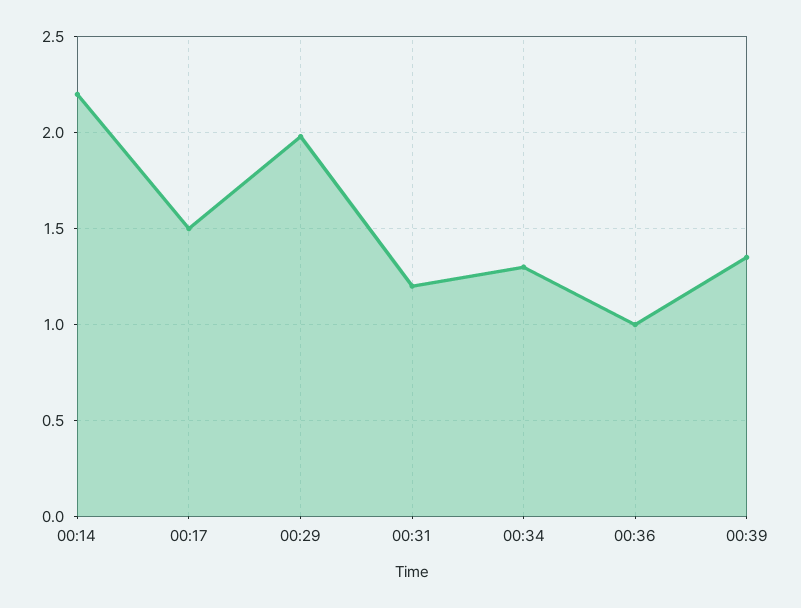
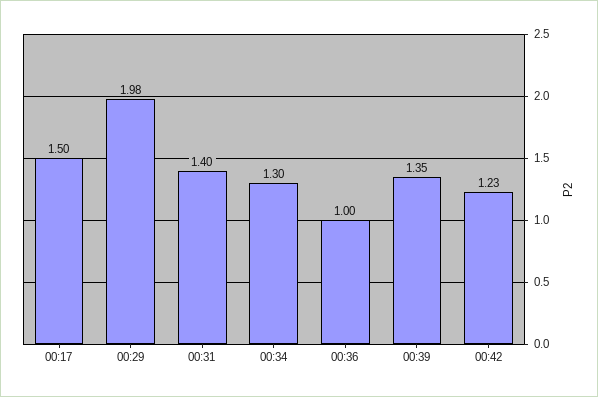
00:14: 2.2 -> none
00:31: 1.2 -> 1.4
00:42: none -> 1.23

